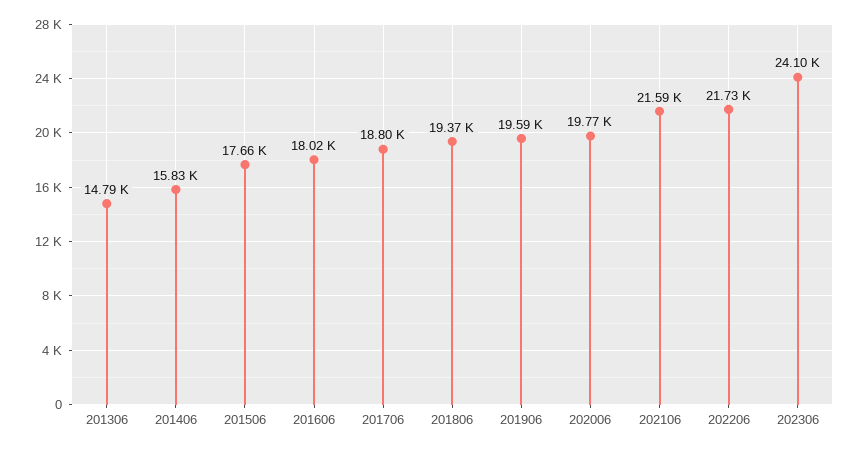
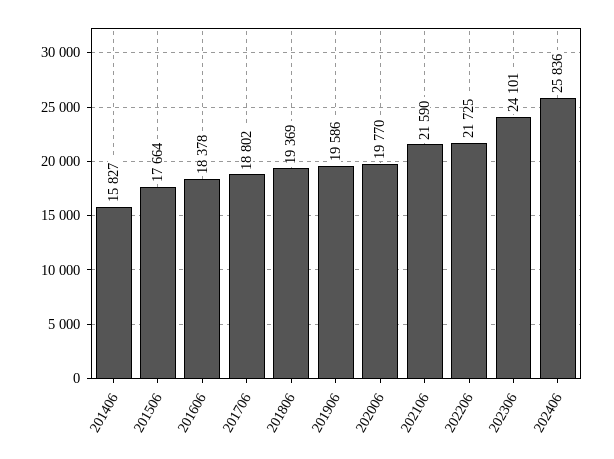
201306: 14790 -> none
201606: 18020 -> 18378
202406: none -> 25836

